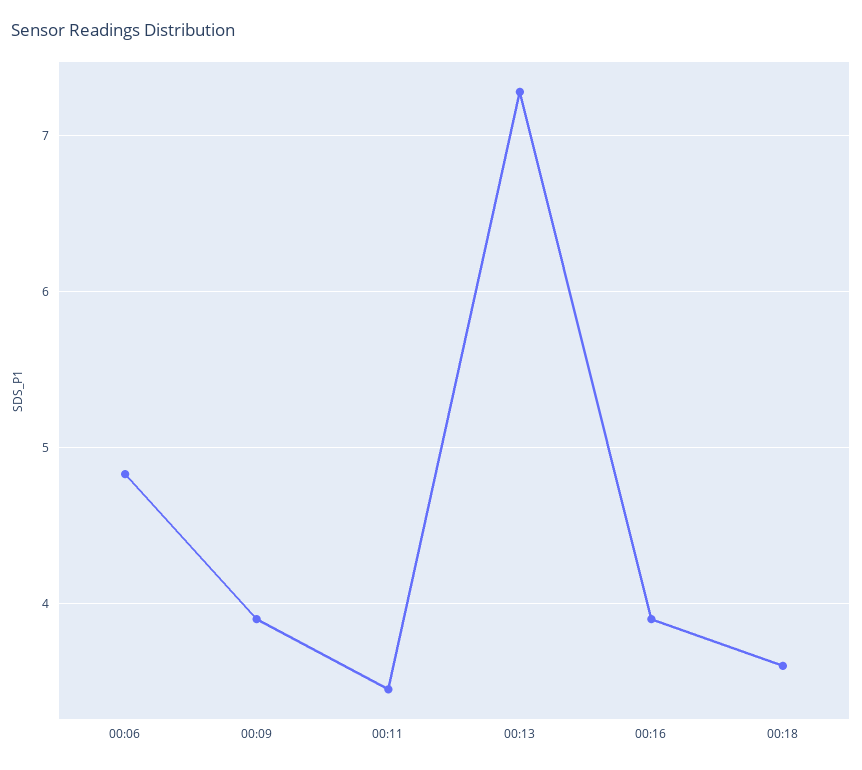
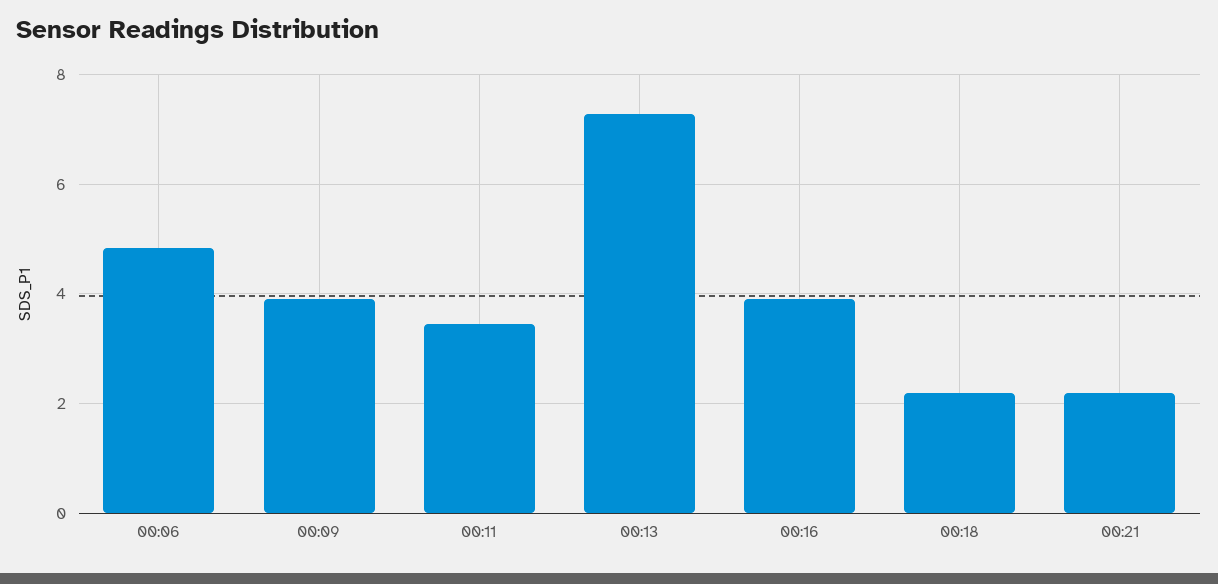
00:18: 3.6 -> 2.2
00:21: none -> 2.2

